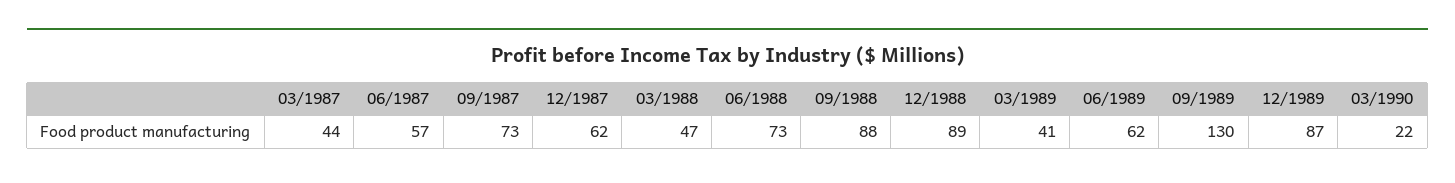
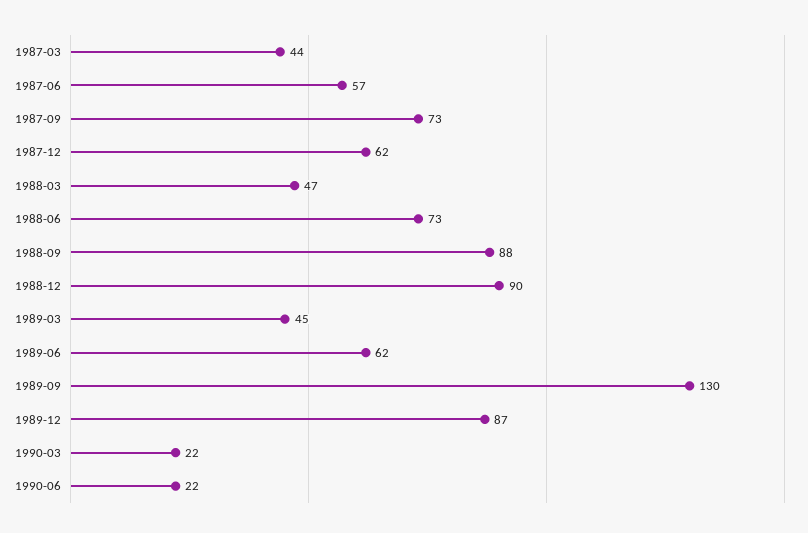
12/1988: 89 -> 90
03/1989: 41 -> 45
1990-06: none -> 22

